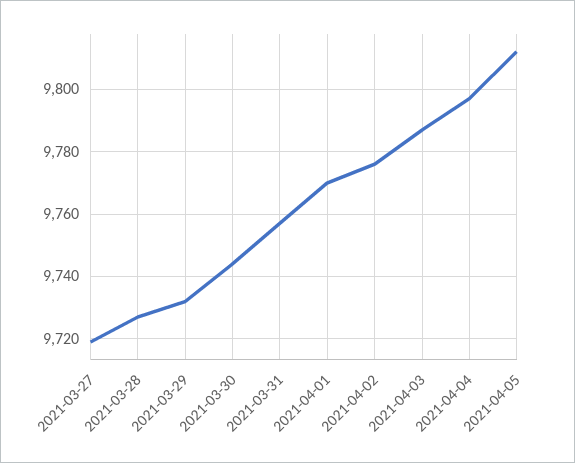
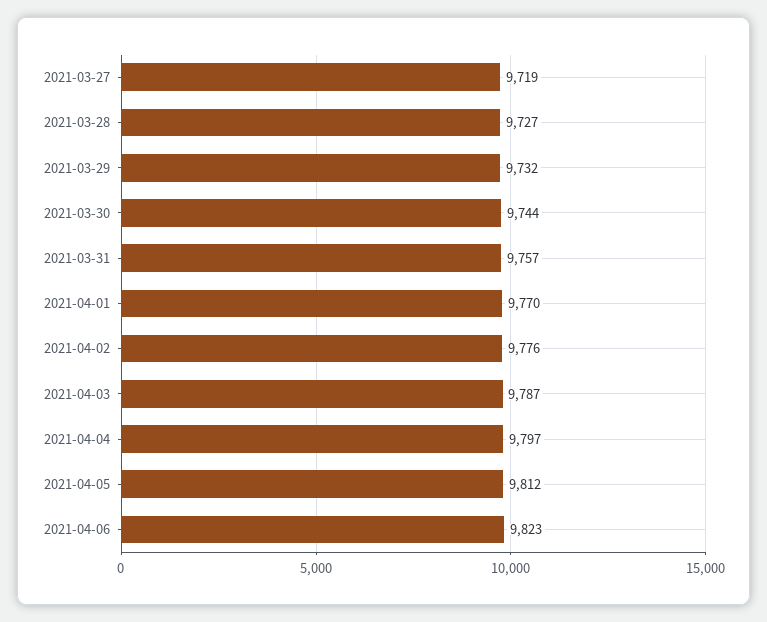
2021-04-06: none -> 9823

